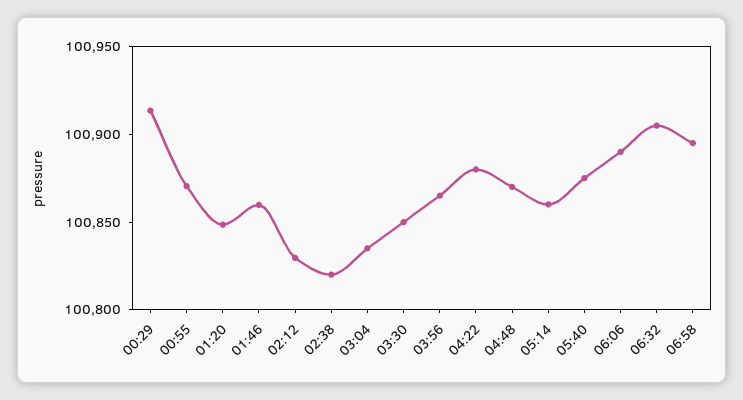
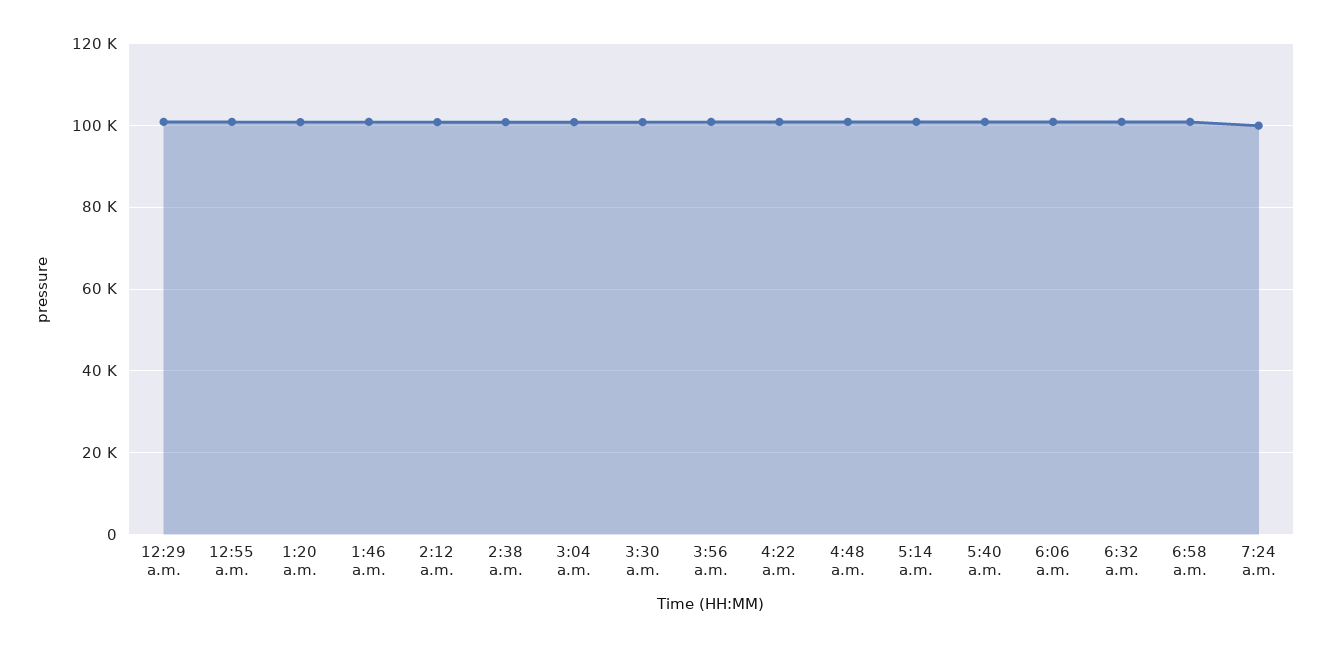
7:24 a.m.: none -> 100000

